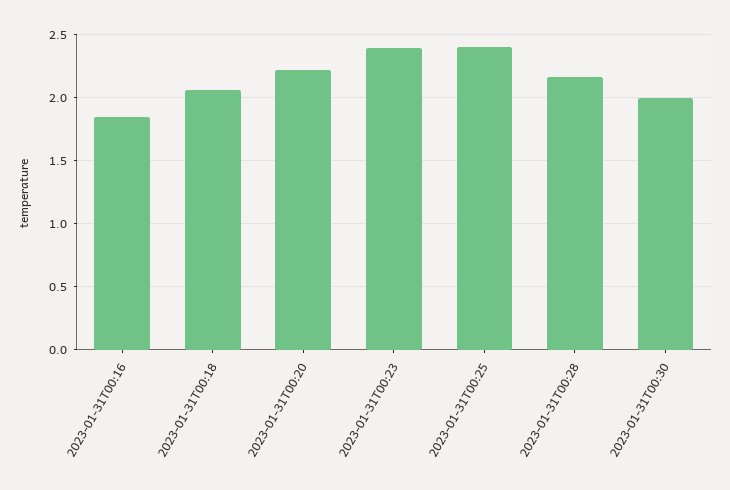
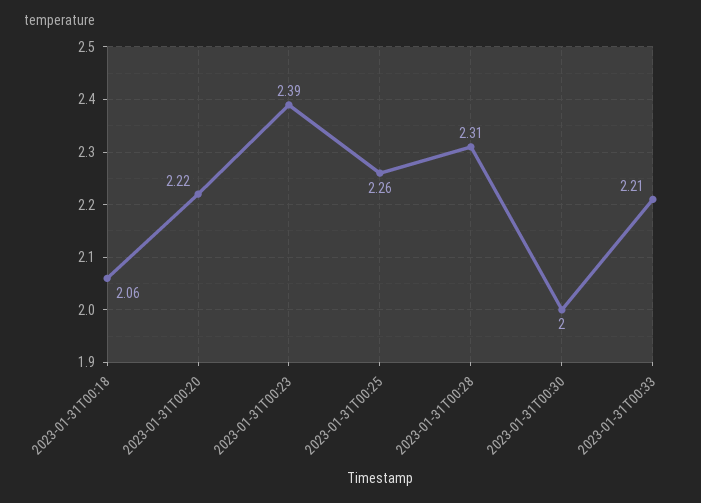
2023-01-31T00:16: 1.85 -> none
2023-01-31T00:25: 2.4 -> 2.26
2023-01-31T00:28: 2.15 -> 2.31
2023-01-31T00:33: none -> 2.21

